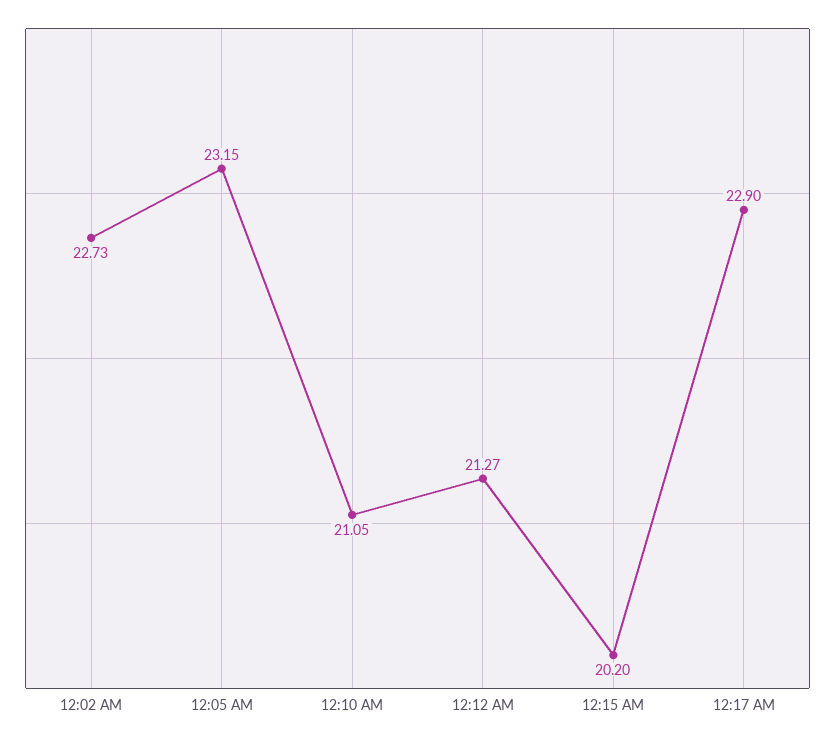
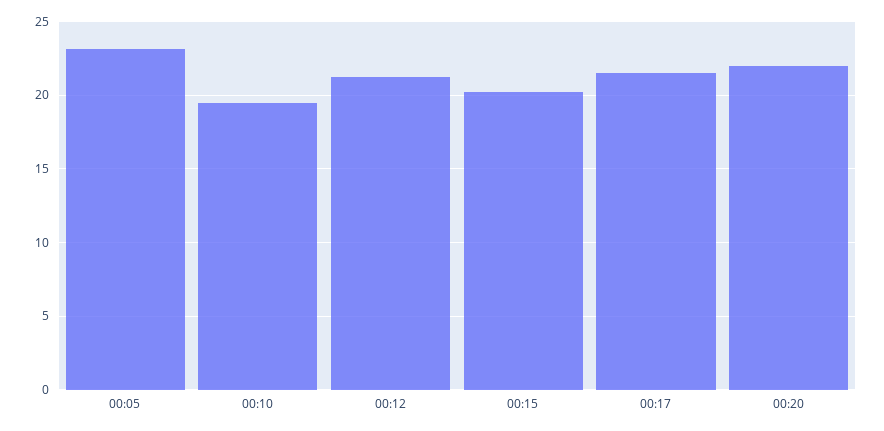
12:02 AM: 22.73 -> none
12:10 AM: 21.05 -> 19.5
12:17 AM: 22.9 -> 21.5
00:20: none -> 22

